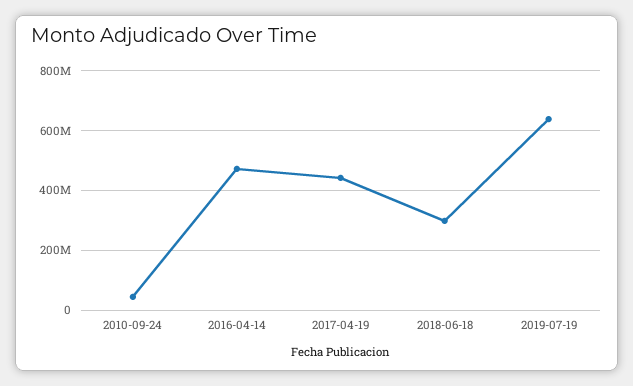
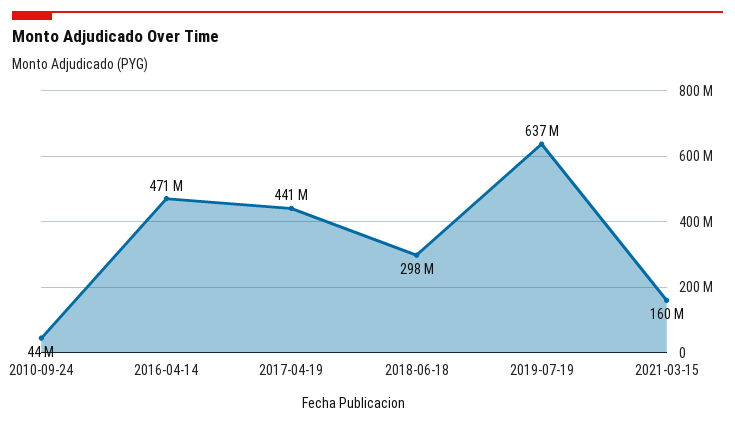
2021-03-15: none -> 160000000

